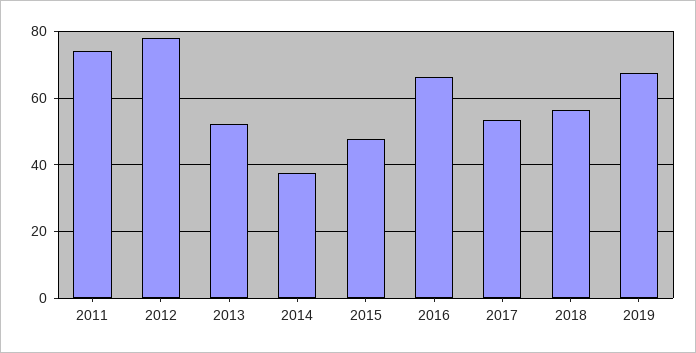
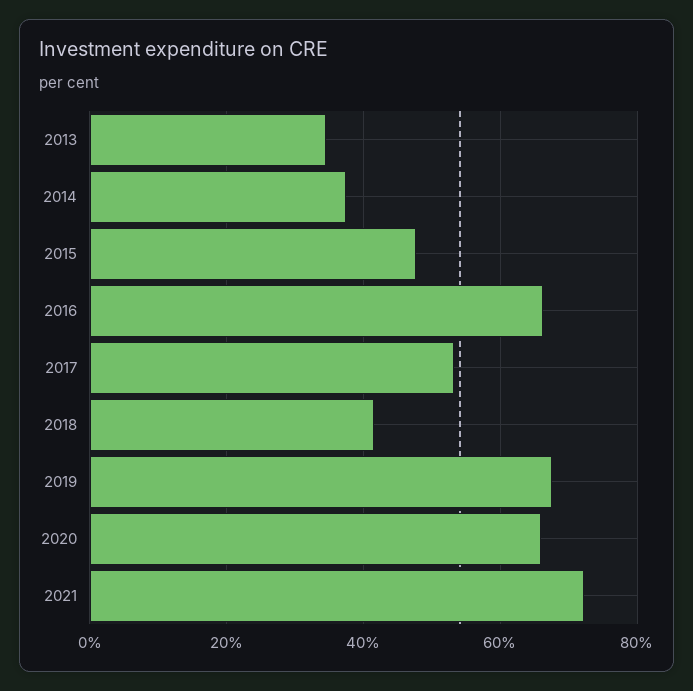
2011: 74 -> none
2012: 78 -> none
2013: 52 -> 34
2018: 56 -> 42
2020: none -> 66
2021: none -> 72

